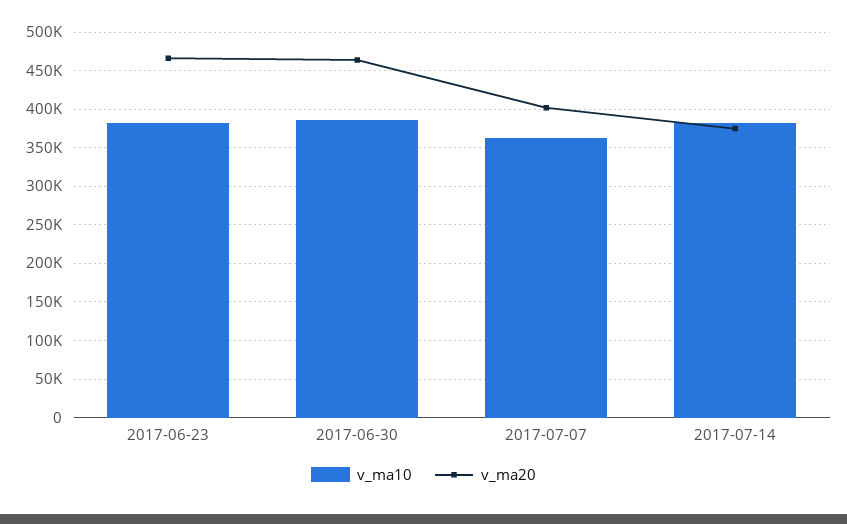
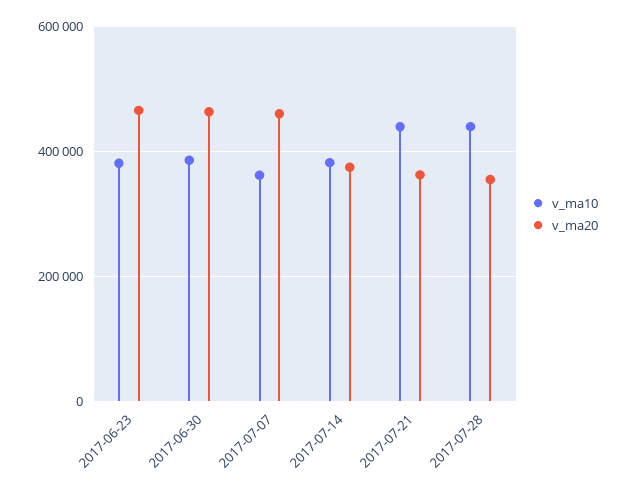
v_ma20, 2017-07-07: 400000 -> 460000
v_ma10, 2017-07-21: none -> 440000
v_ma20, 2017-07-21: none -> 360000
v_ma10, 2017-07-28: none -> 440000
v_ma20, 2017-07-28: none -> 360000

